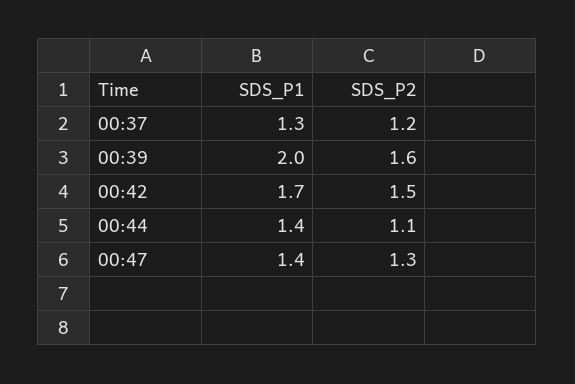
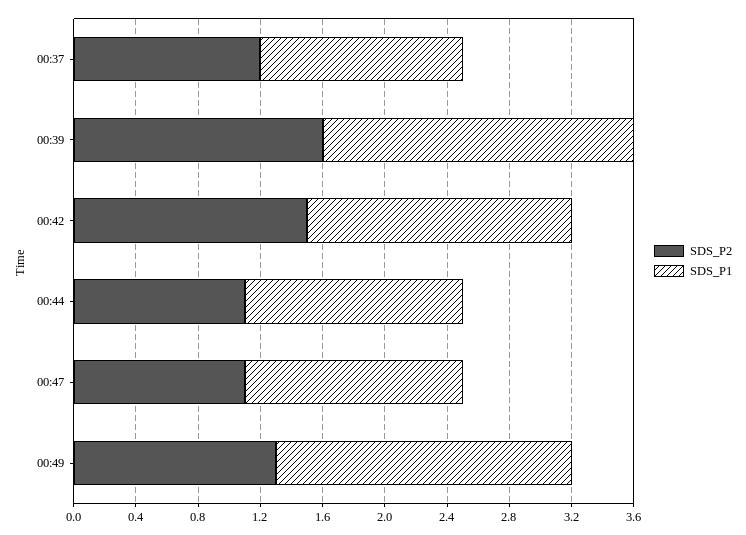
SDS_P2, 00:47: 1.3 -> 1.1
SDS_P2, 00:49: none -> 1.3
SDS_P1, 00:49: none -> 1.9

